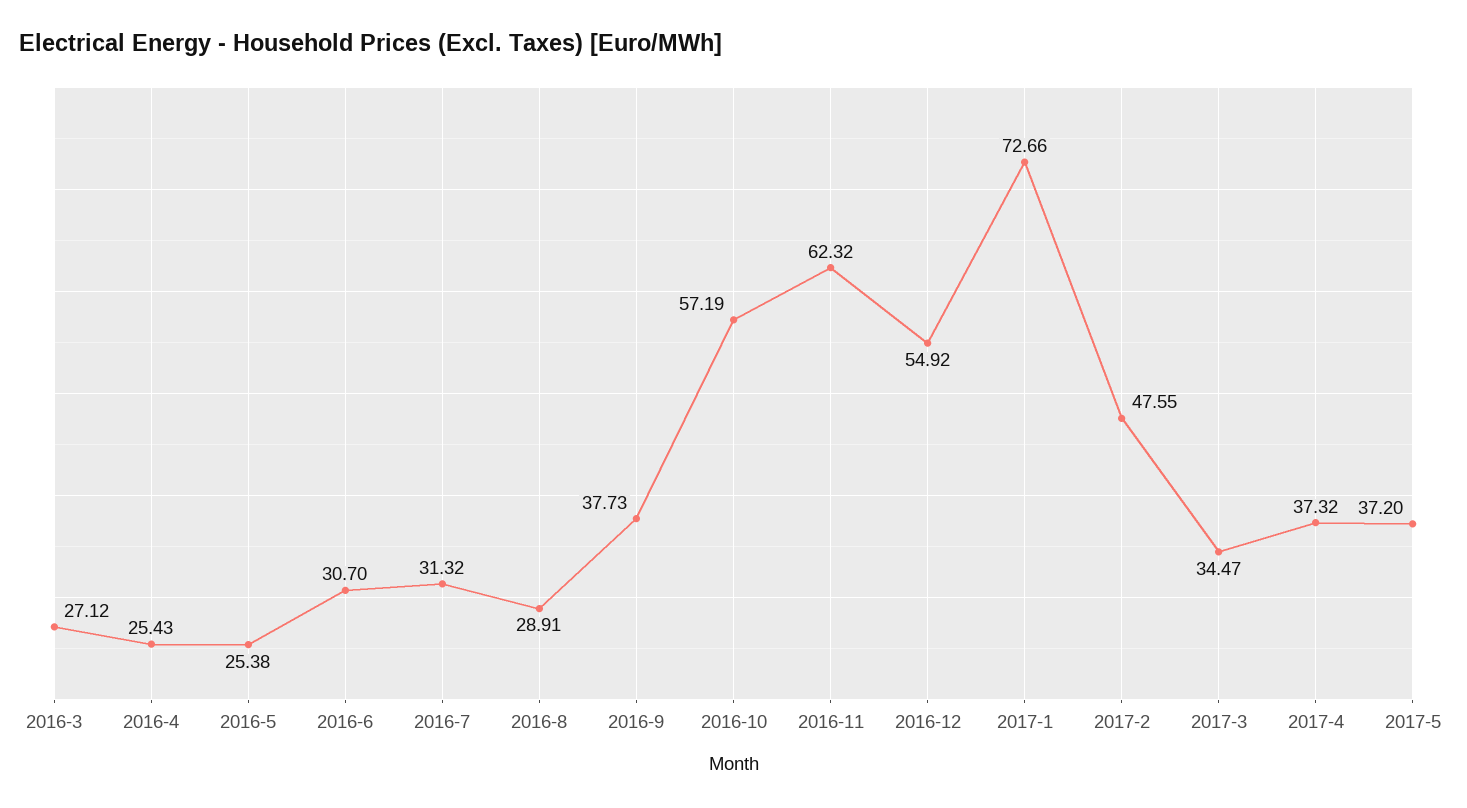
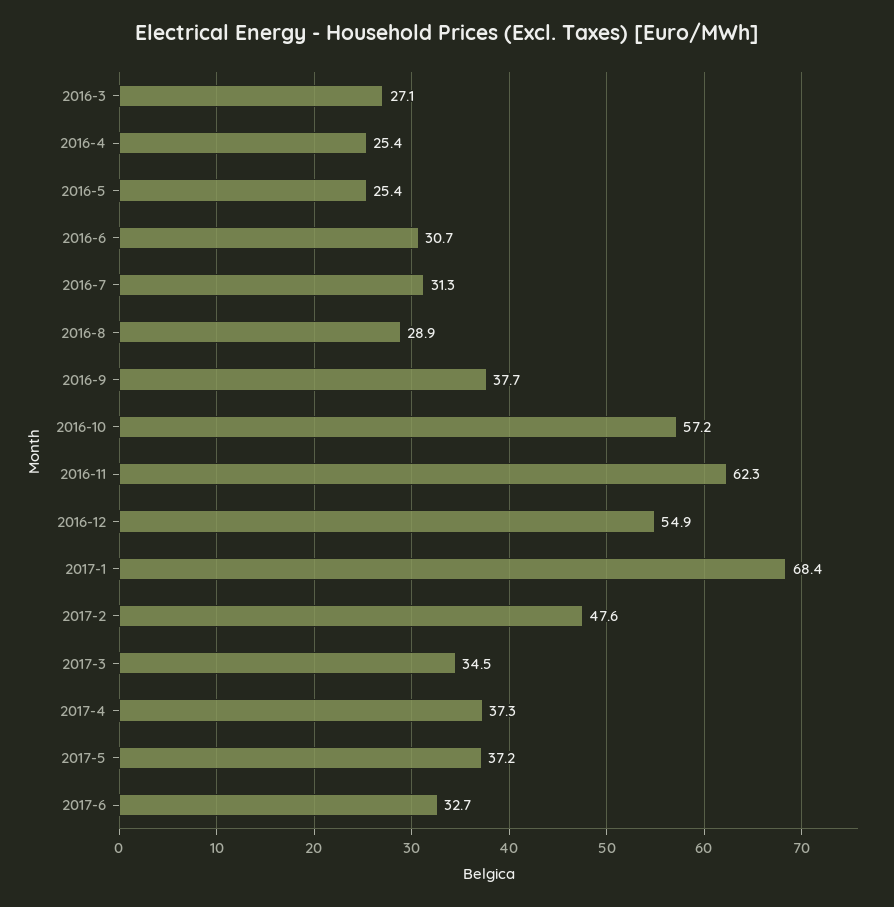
2017-1: 72.66 -> 68.4
2017-6: none -> 32.7

